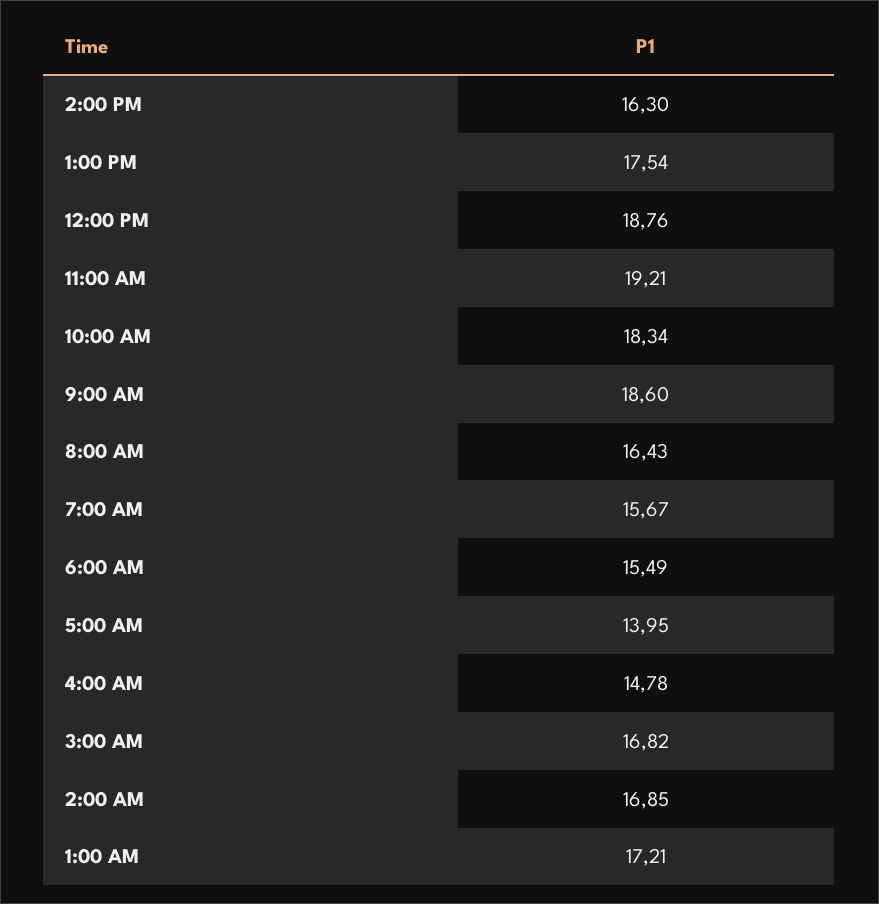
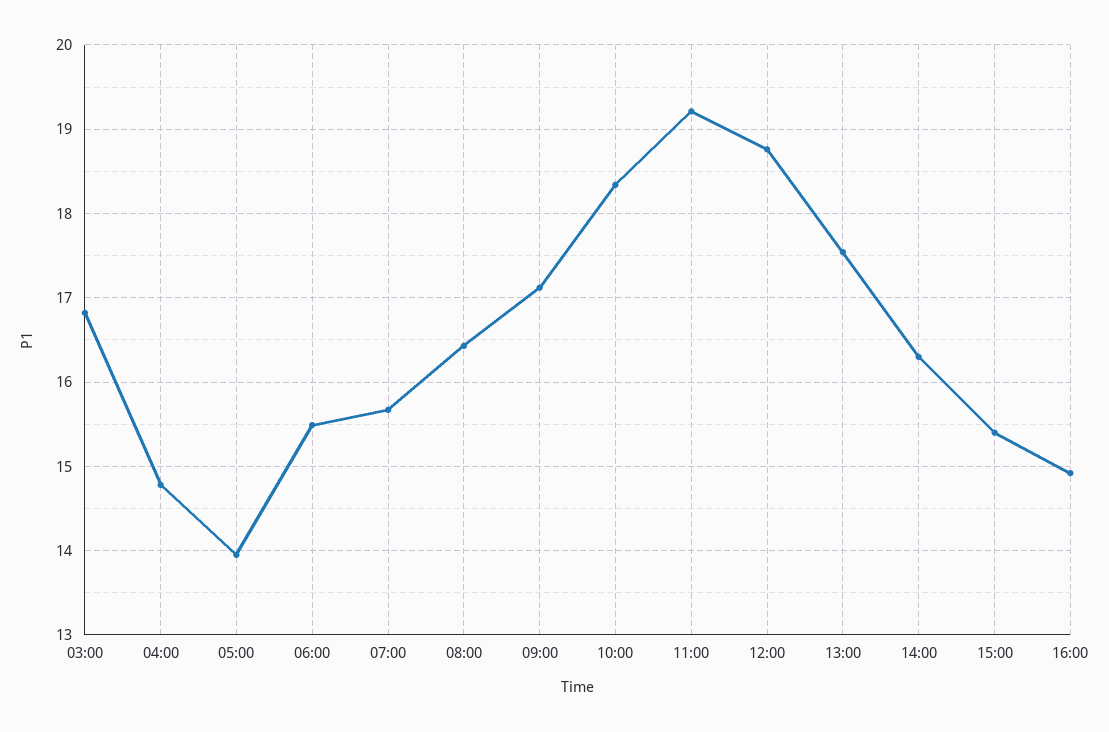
9:00 AM: 18.6 -> 17.1
2:00 AM: 16.85 -> none
1:00 AM: 17.21 -> none
15:00: none -> 15.4
16:00: none -> 14.9

